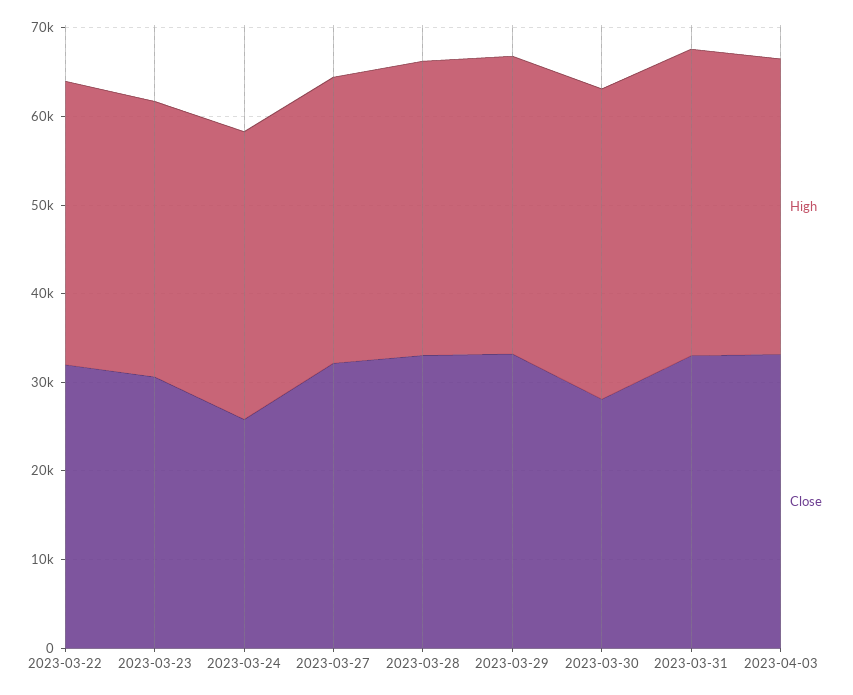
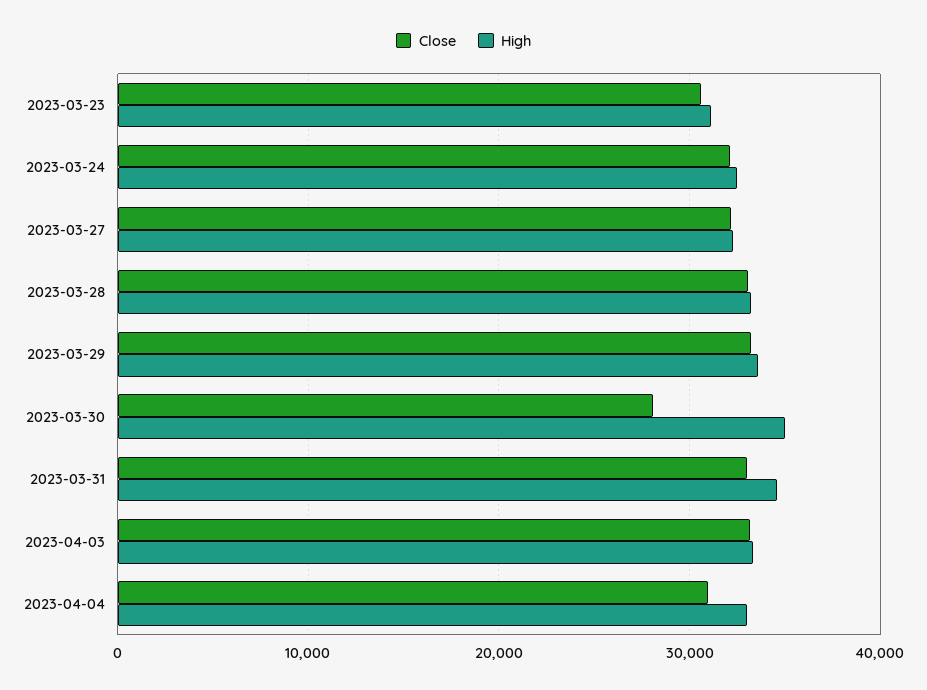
High, 2023-03-22: 32000 -> none
Close, 2023-03-22: 32000 -> none
Close, 2023-03-24: 26000 -> 32000
Close, 2023-04-04: none -> 31000
High, 2023-04-04: none -> 33000

